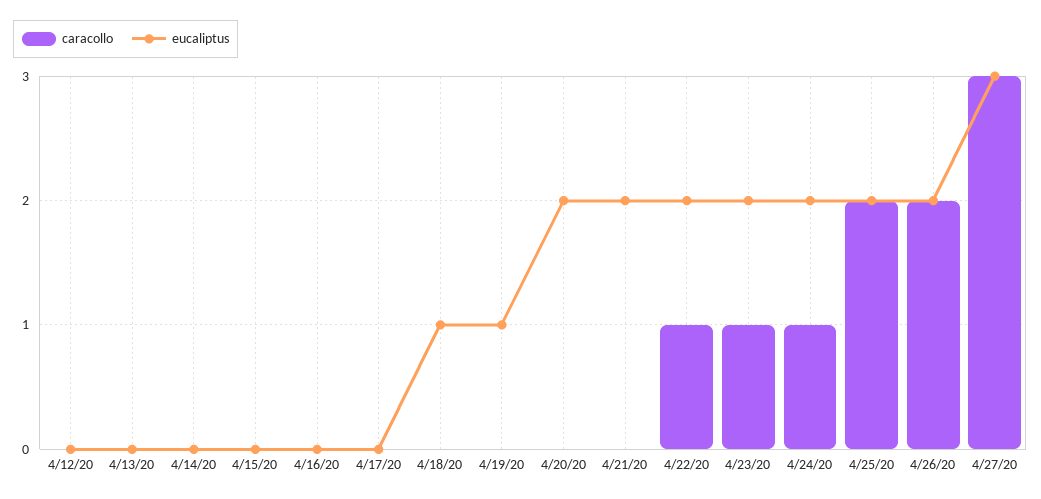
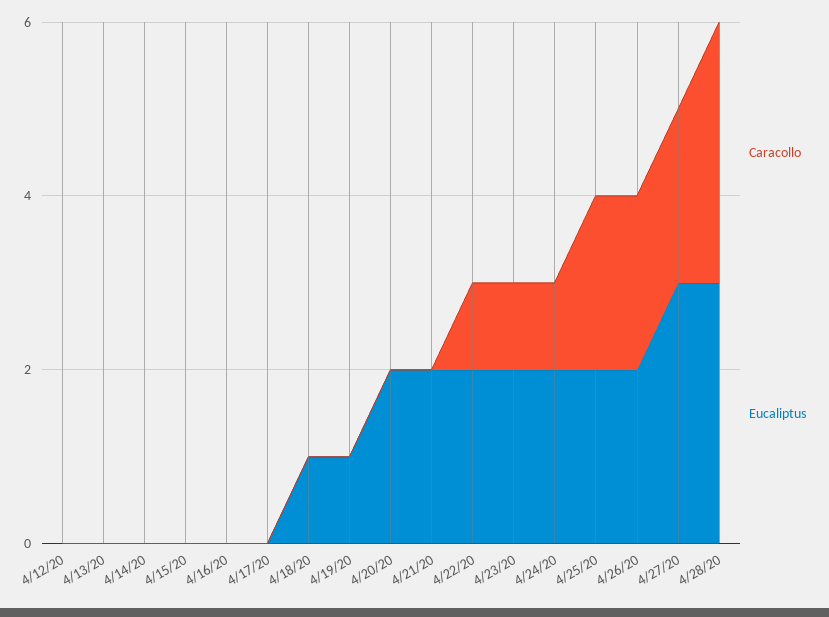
caracollo, 4/27/20: 3 -> 2
caracollo, 4/28/20: none -> 3
eucaliptus, 4/28/20: none -> 3

